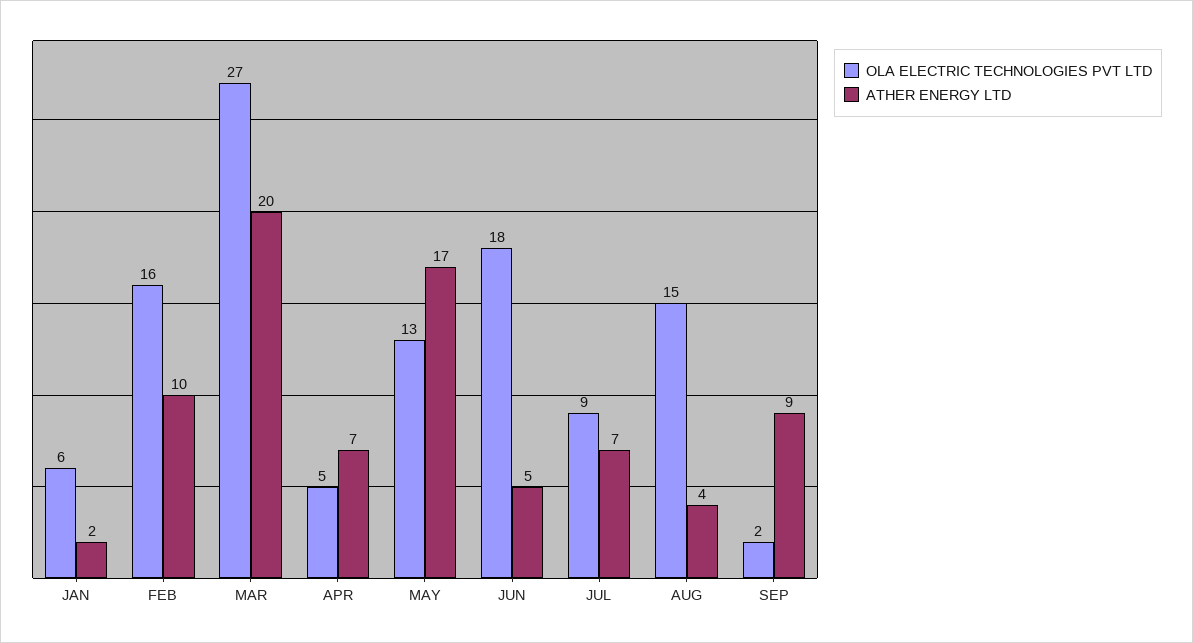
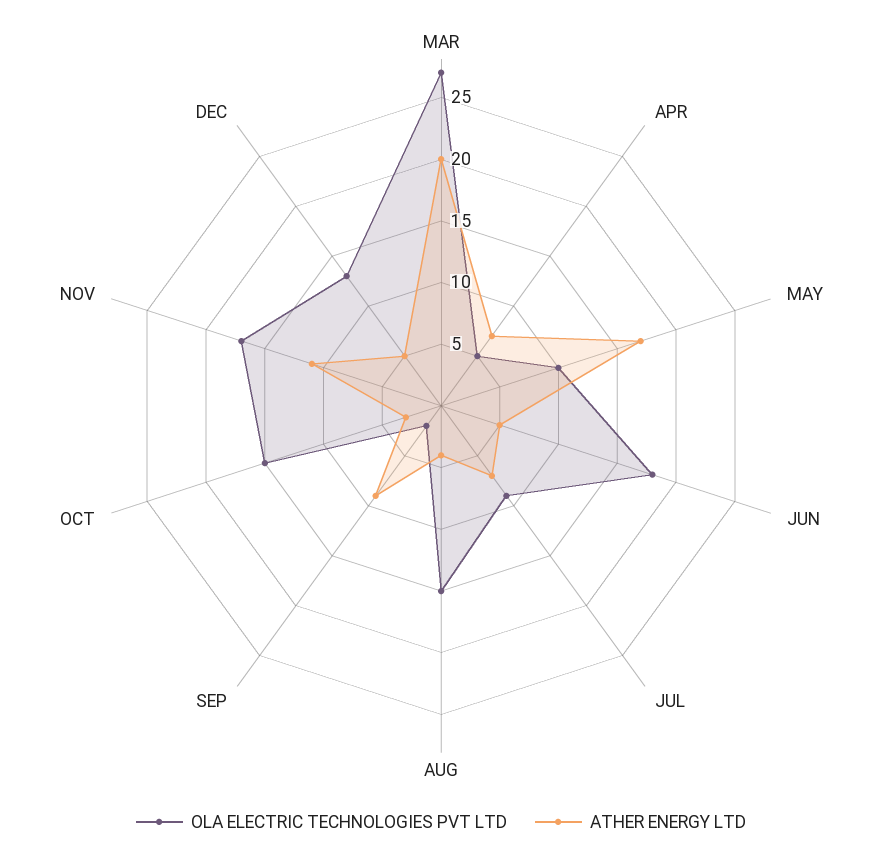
OLA ELECTRIC TECHNOLOGIES PVT LTD, JAN: 6 -> none
ATHER ENERGY LTD, JAN: 2 -> none
OLA ELECTRIC TECHNOLOGIES PVT LTD, FEB: 16 -> none
ATHER ENERGY LTD, FEB: 10 -> none
OLA ELECTRIC TECHNOLOGIES PVT LTD, MAY: 13 -> 10
OLA ELECTRIC TECHNOLOGIES PVT LTD, OCT: none -> 15
ATHER ENERGY LTD, OCT: none -> 3
OLA ELECTRIC TECHNOLOGIES PVT LTD, NOV: none -> 17
ATHER ENERGY LTD, NOV: none -> 11
OLA ELECTRIC TECHNOLOGIES PVT LTD, DEC: none -> 13
ATHER ENERGY LTD, DEC: none -> 5

